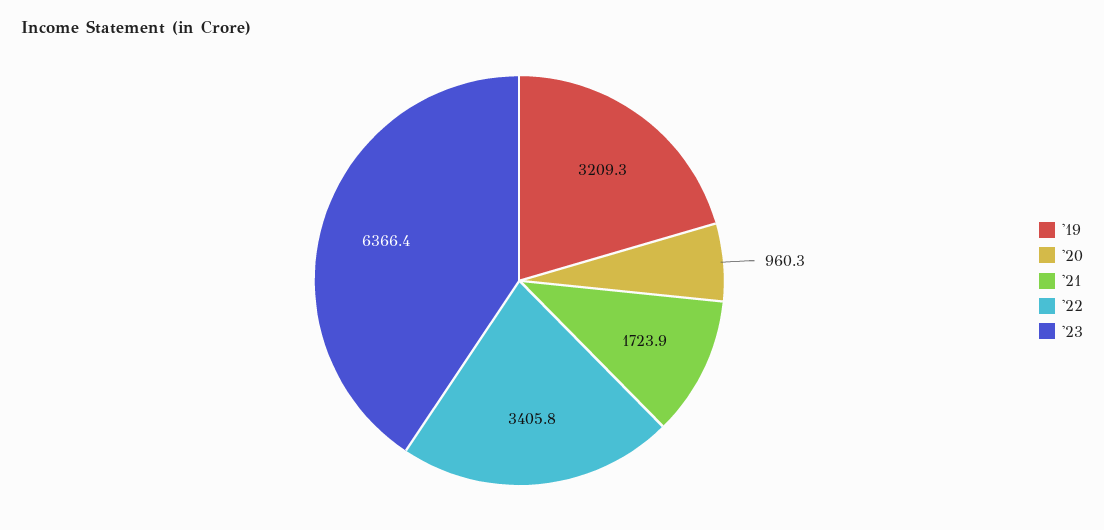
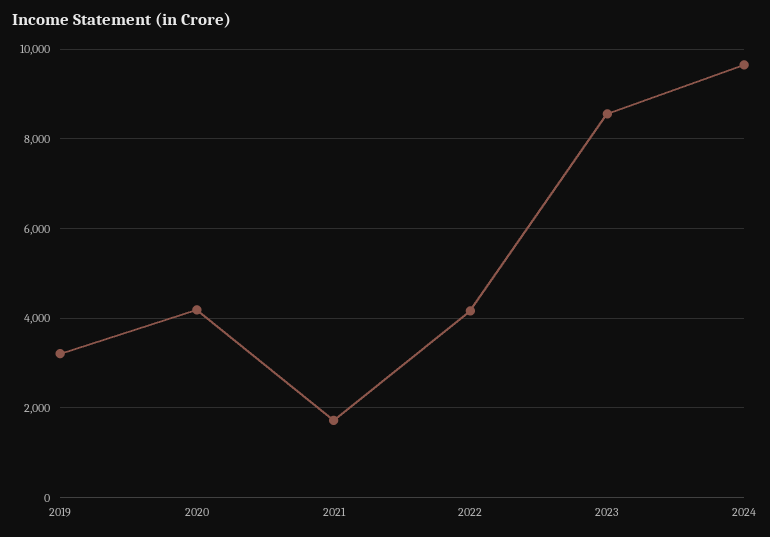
'20: 960.3 -> 4200
'22: 3405.8 -> 4200
'23: 6366.4 -> 8600
2024: none -> 9600

